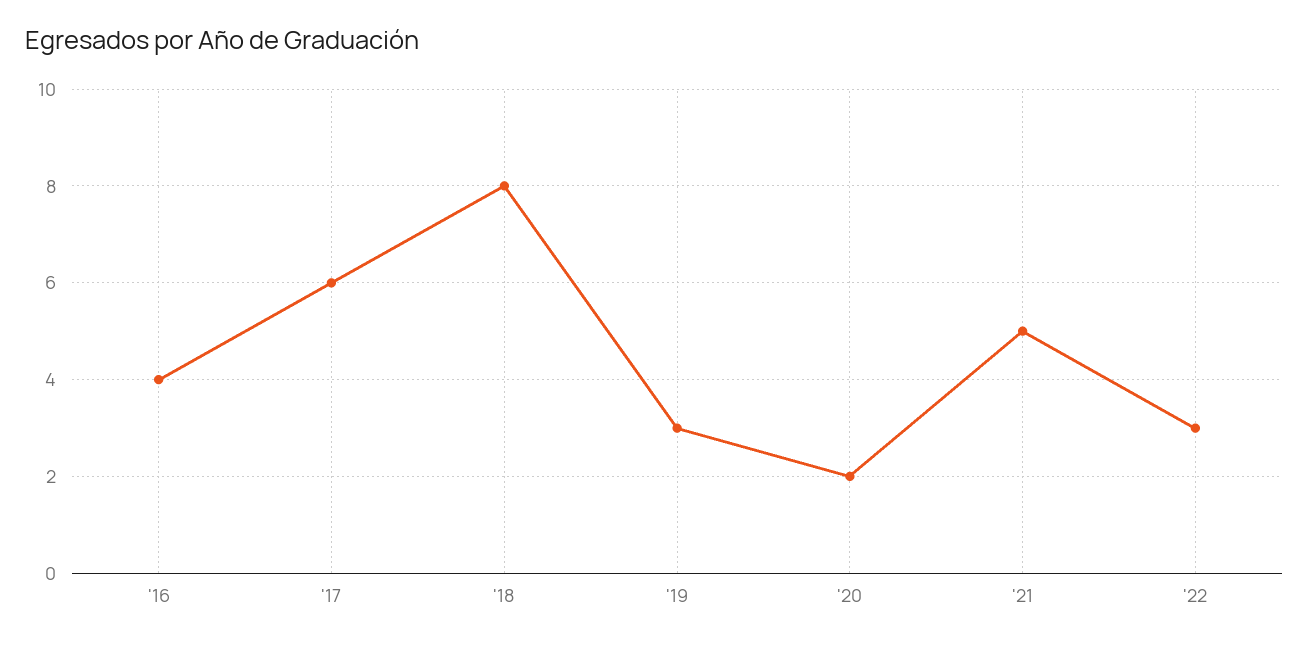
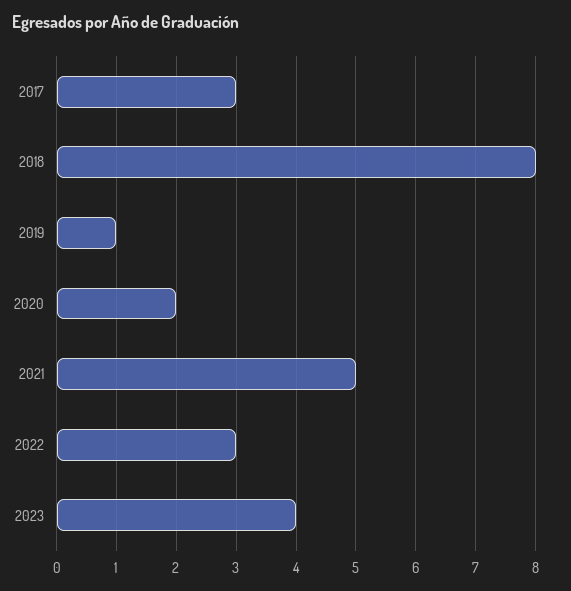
'16: 4 -> none
'17: 6 -> 3
'19: 3 -> 1
2023: none -> 4

